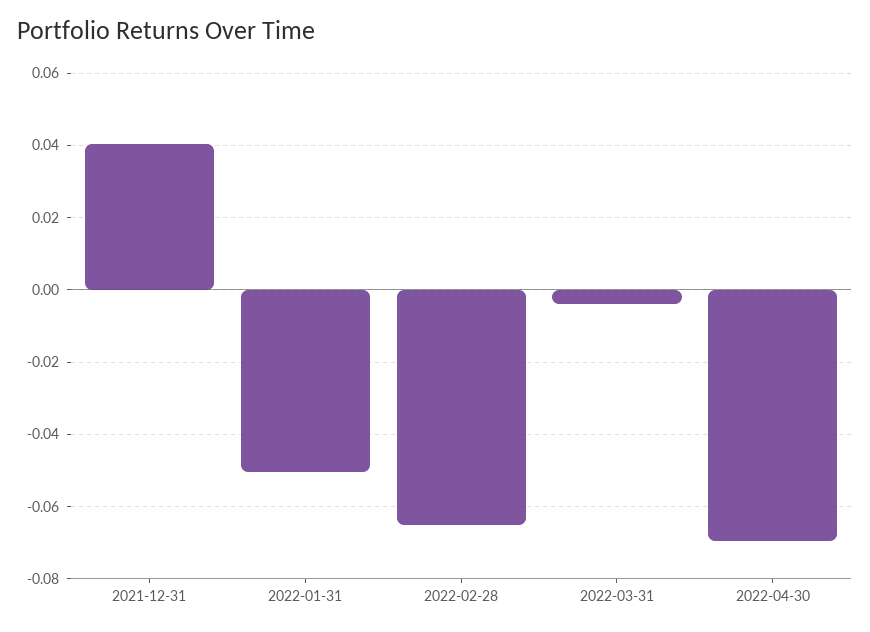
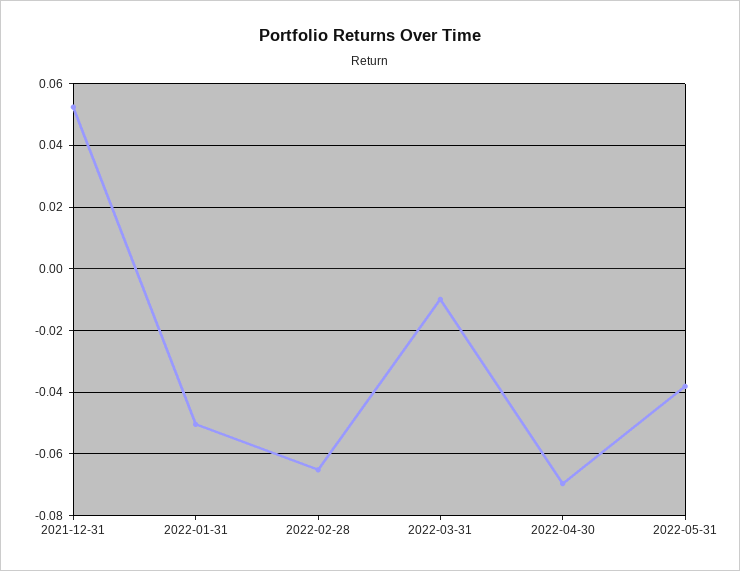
2021-12-31: 0.04 -> 0.052
2022-03-31: -0.004 -> -0.01
2022-05-31: none -> -0.038

